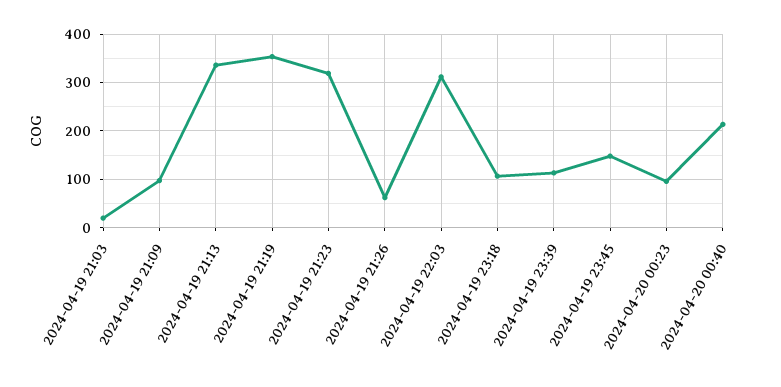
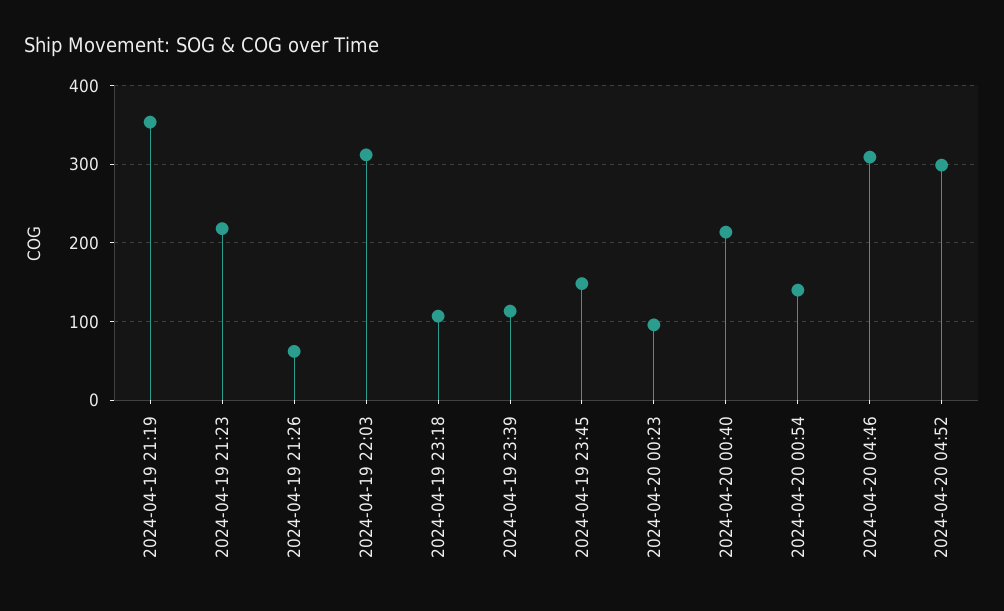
2024-04-19 21:03: 20 -> none
2024-04-19 21:09: 100 -> none
2024-04-19 21:13: 340 -> none
2024-04-19 21:23: 320 -> 220
2024-04-20 00:54: none -> 140
2024-04-20 04:46: none -> 310
2024-04-20 04:52: none -> 300

